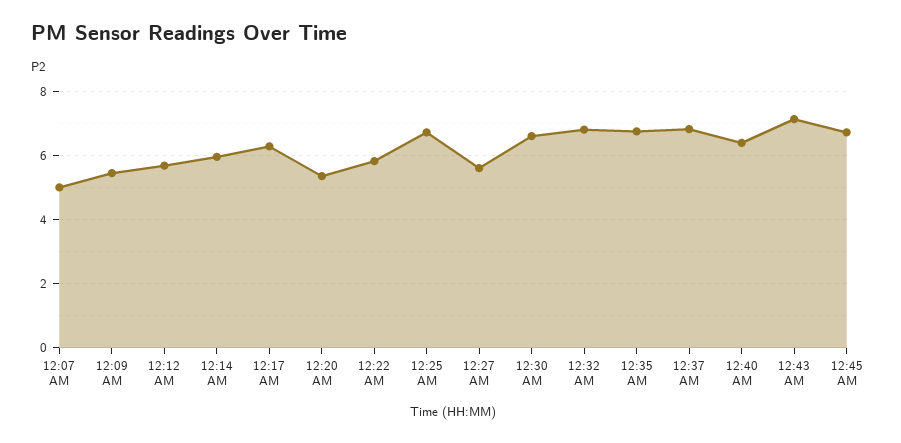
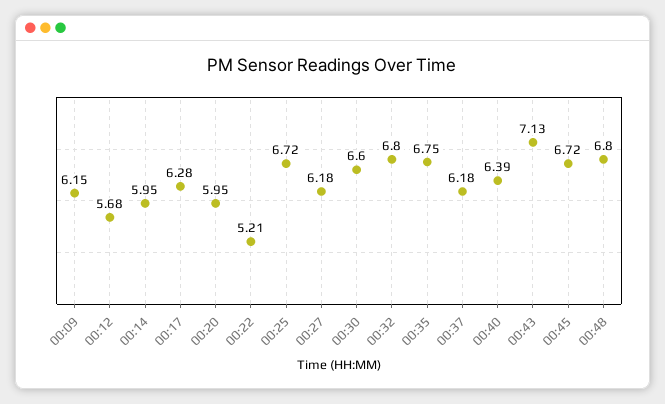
12:07 AM: 5 -> none
12:09 AM: 5.4 -> 6.15
12:20 AM: 5.4 -> 5.95
12:22 AM: 5.8 -> 5.21
12:27 AM: 5.6 -> 6.18
12:37 AM: 6.8 -> 6.18
00:48: none -> 6.8

